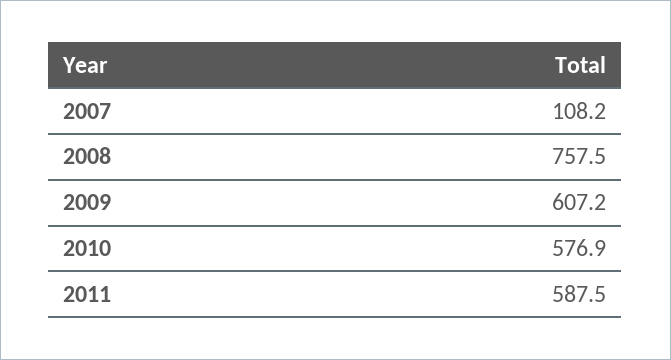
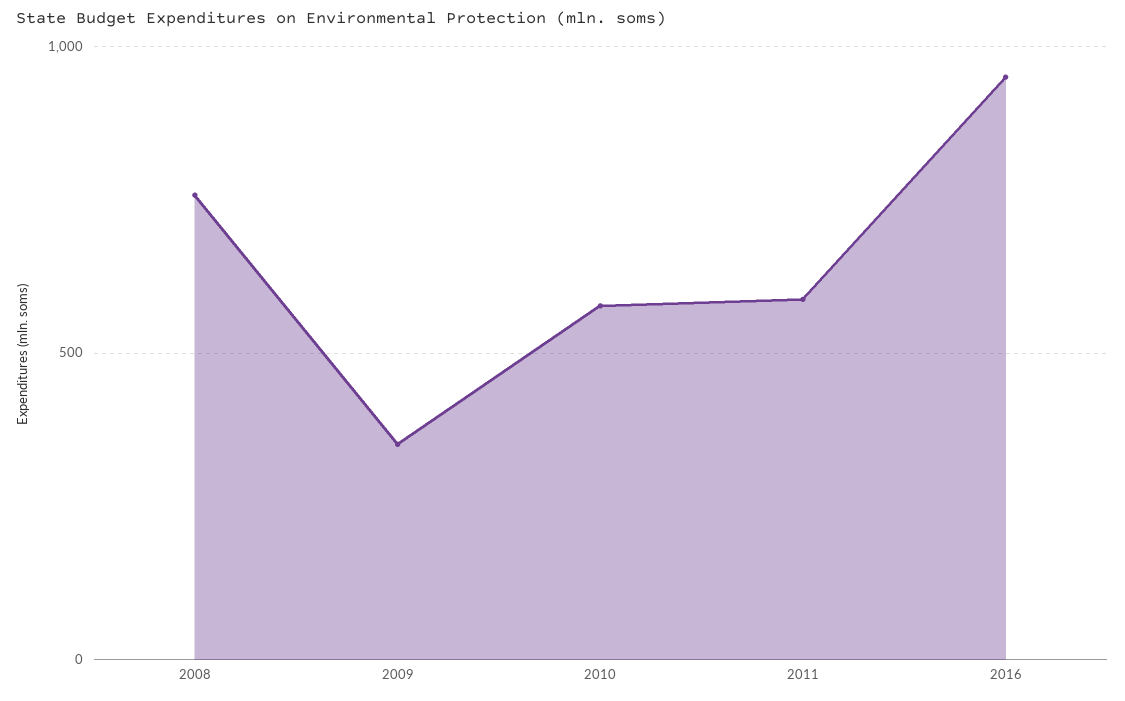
2007: 108.2 -> none
2009: 607.2 -> 350
2016: none -> 950

